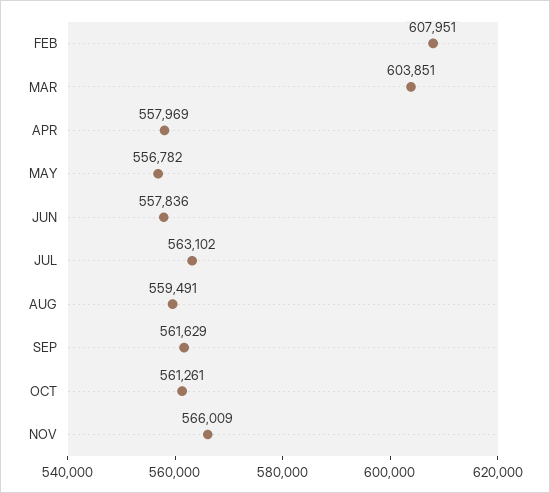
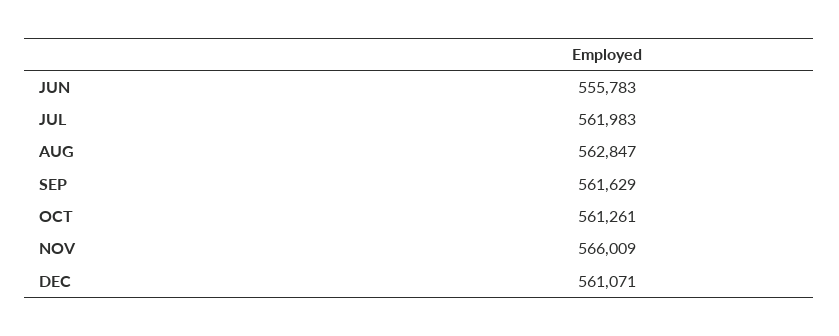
FEB: 607951 -> none
MAR: 603851 -> none
APR: 557969 -> none
MAY: 556782 -> none
JUN: 557836 -> 555783
JUL: 563102 -> 561983
AUG: 559491 -> 562847
DEC: none -> 561071

